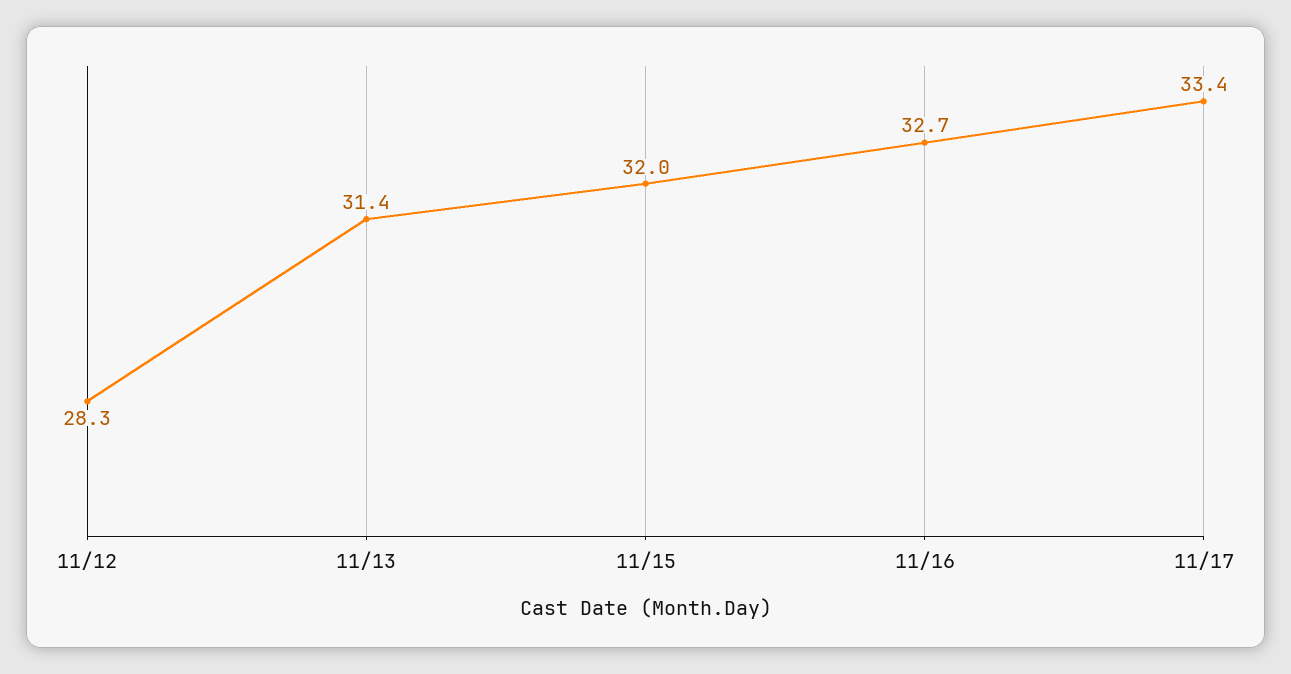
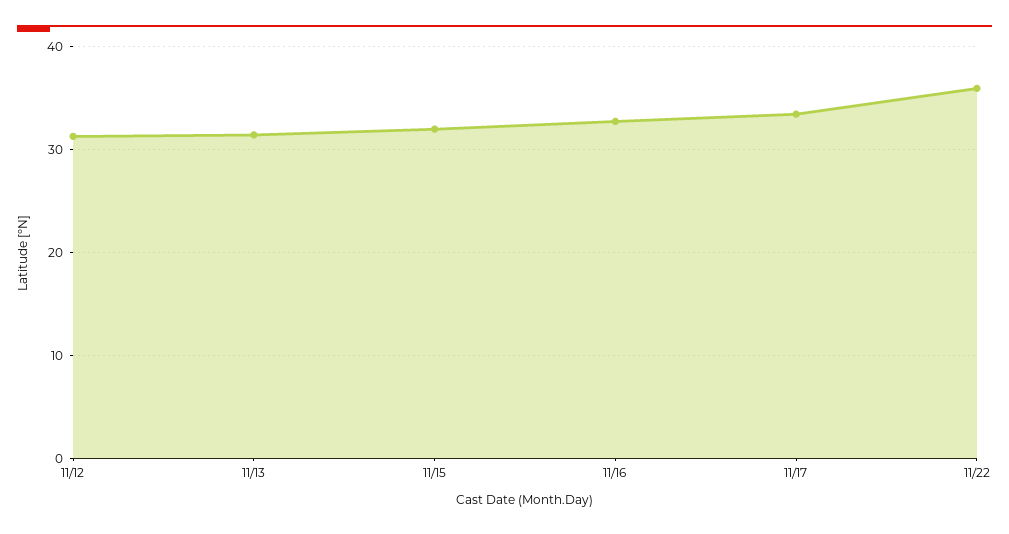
11/12: 28.3 -> 31
11/22: none -> 36

